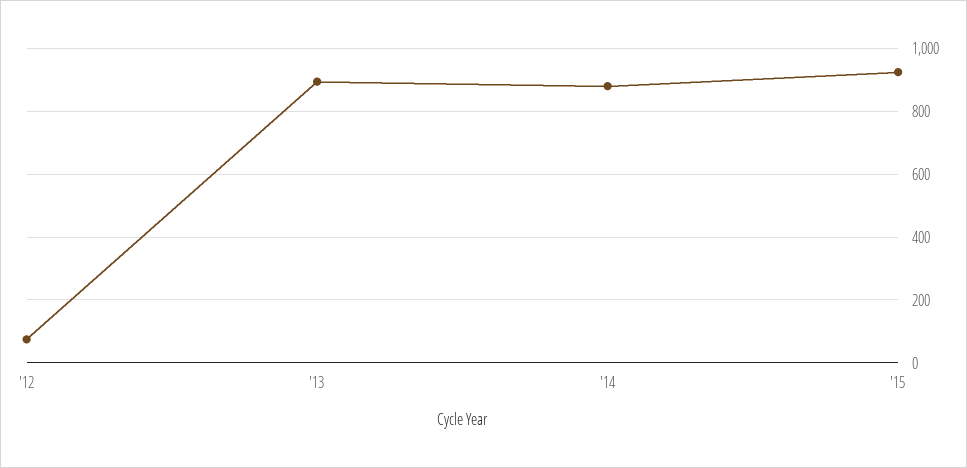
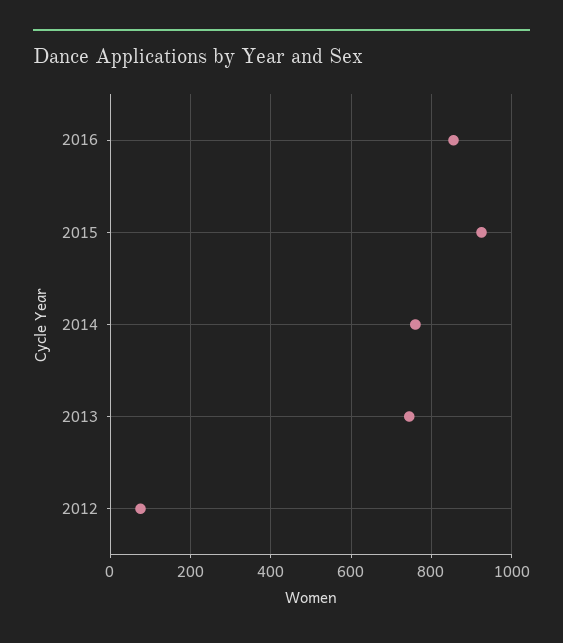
'13: 900 -> 740
'14: 880 -> 760
2016: none -> 860

